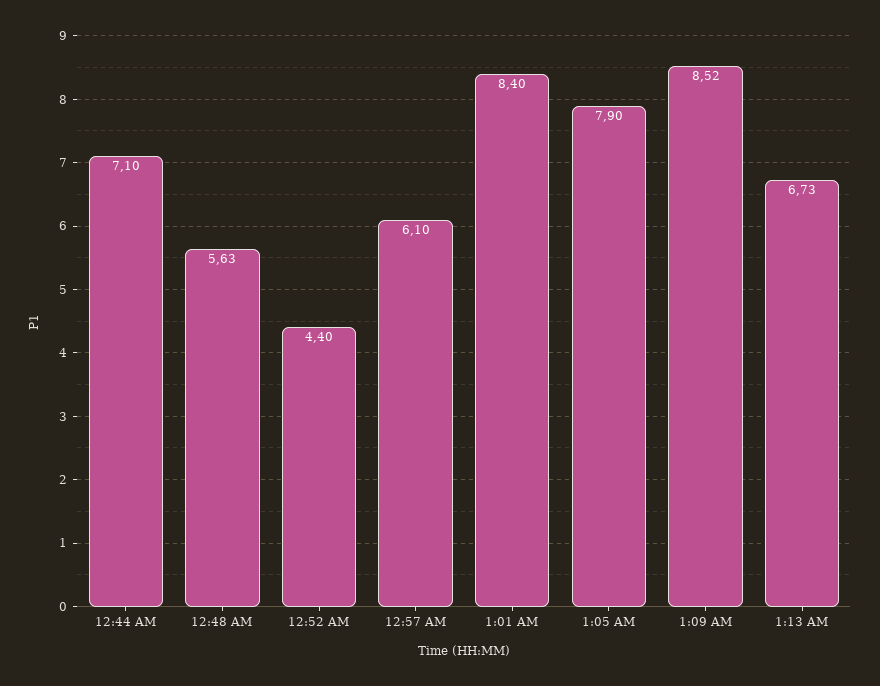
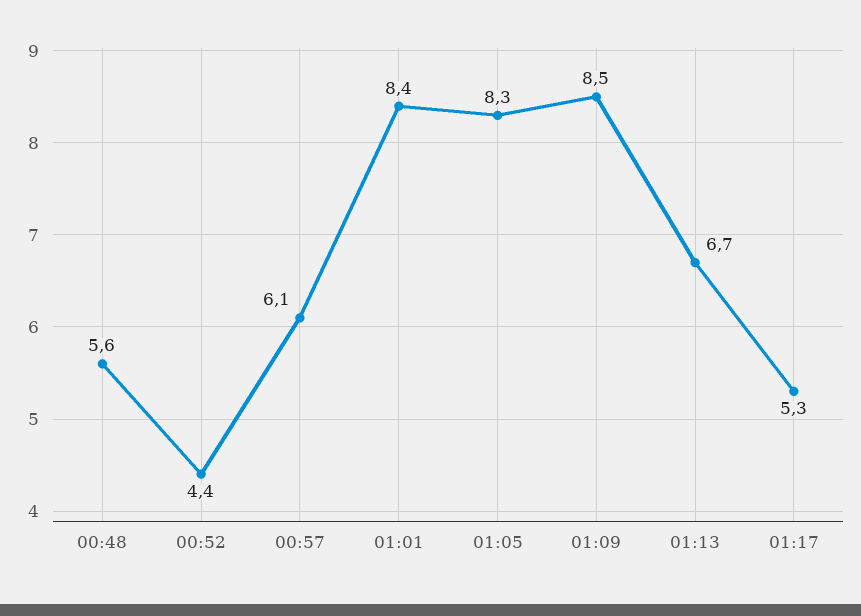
12:44 AM: 7.1 -> none
1:05 AM: 7.9 -> 8.3
01:17: none -> 5.3

